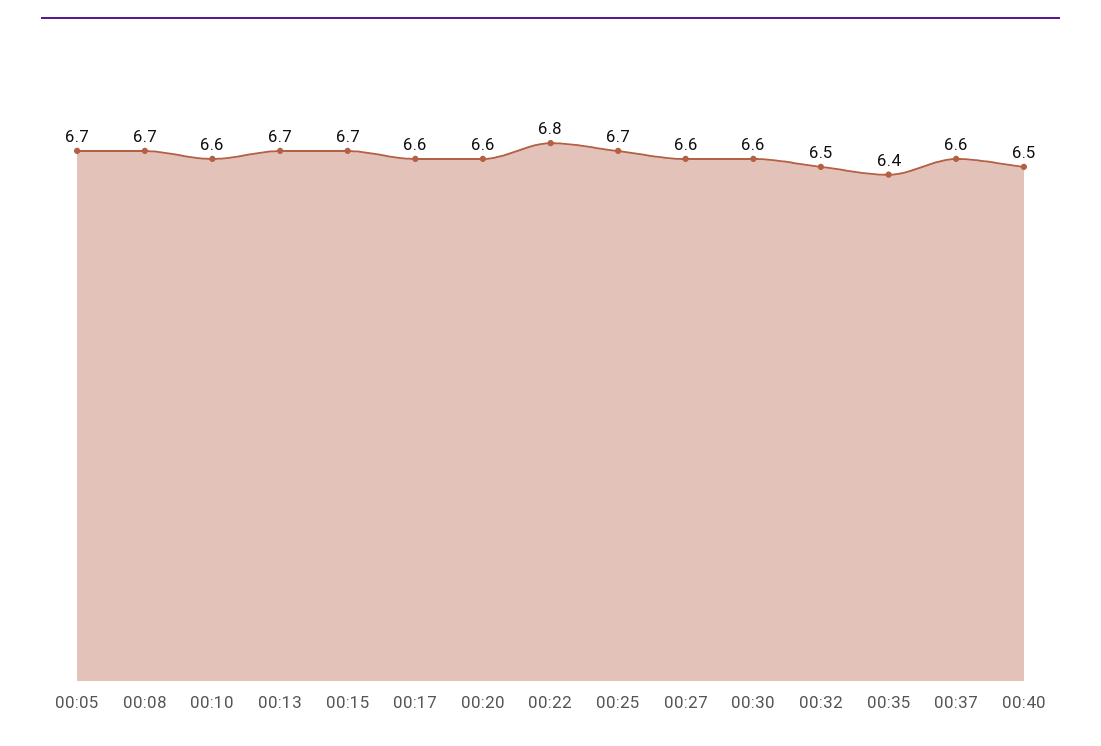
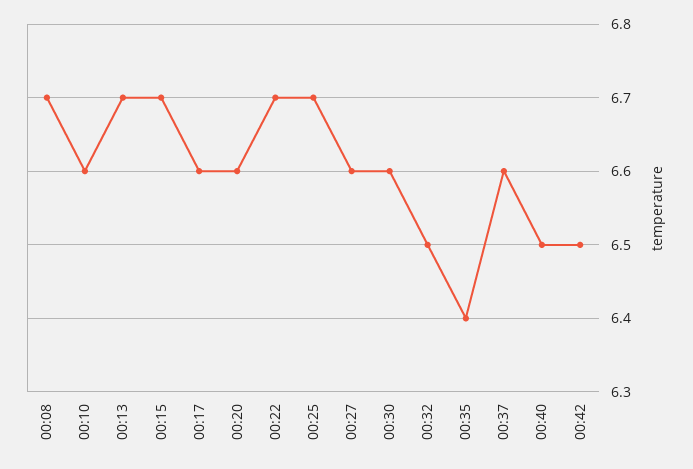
00:05: 6.7 -> none
00:22: 6.8 -> 6.7
00:42: none -> 6.5

